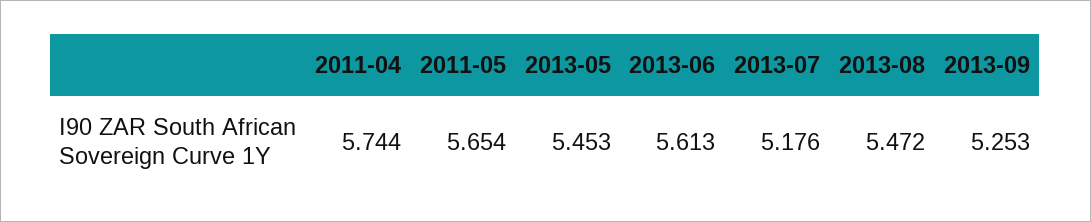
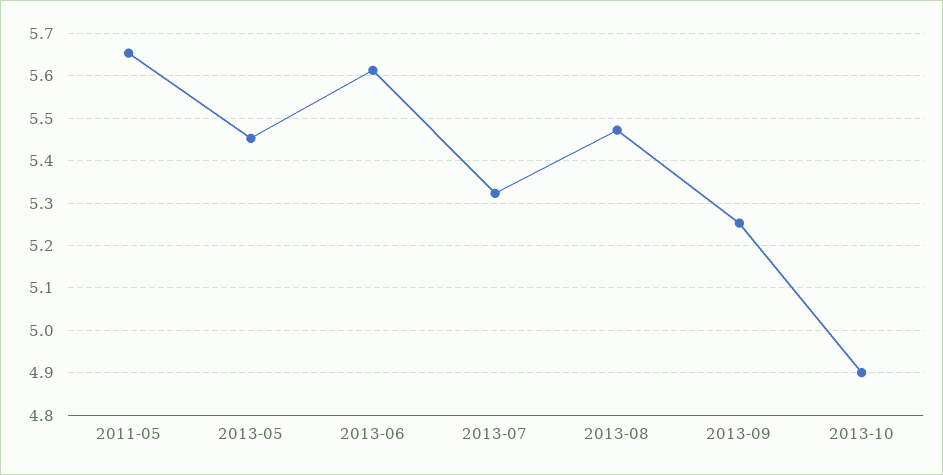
2011-04: 5.744 -> none
2013-07: 5.176 -> 5.32
2013-10: none -> 4.9

